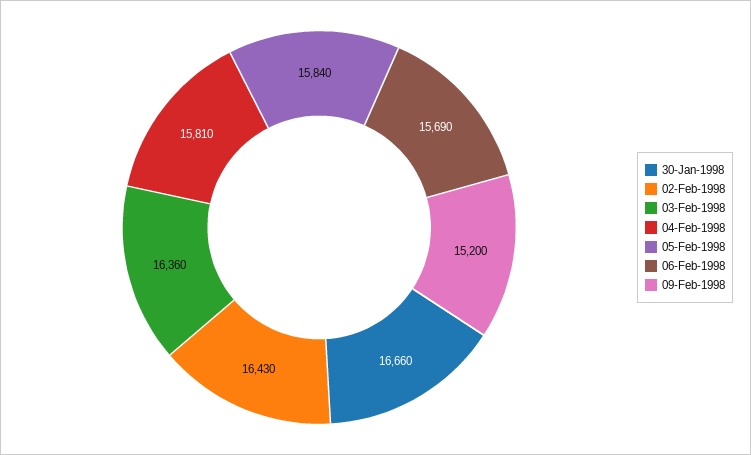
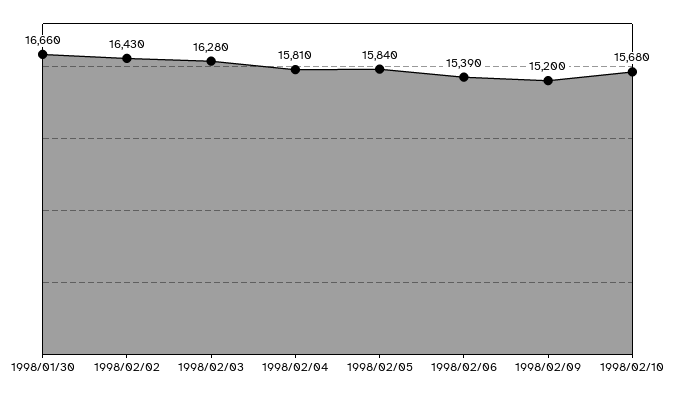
03-Feb-1998: 16360 -> 16280
06-Feb-1998: 15690 -> 15390
1998/02/10: none -> 15680

